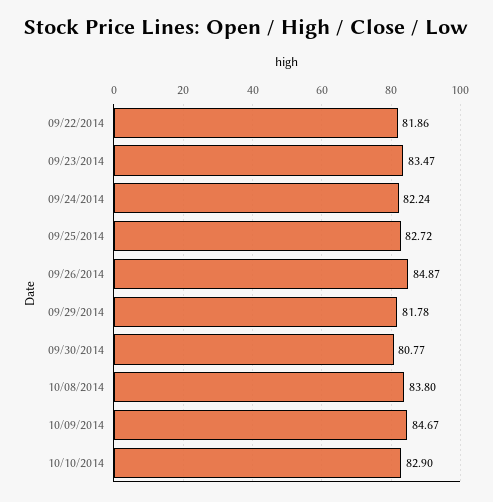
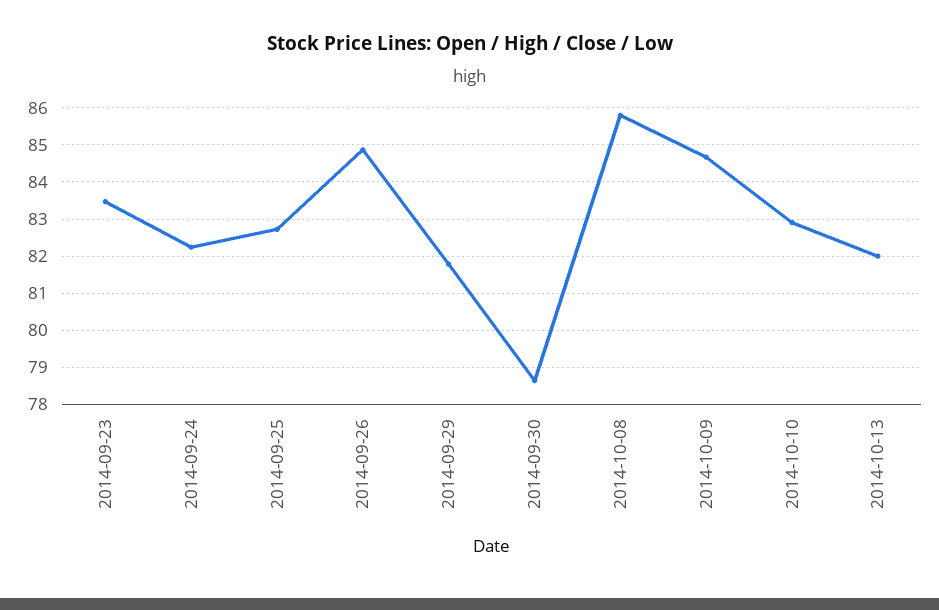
09/22/2014: 81.86 -> none
09/30/2014: 80.77 -> 78.6
10/08/2014: 83.8 -> 85.8
2014-10-13: none -> 82

